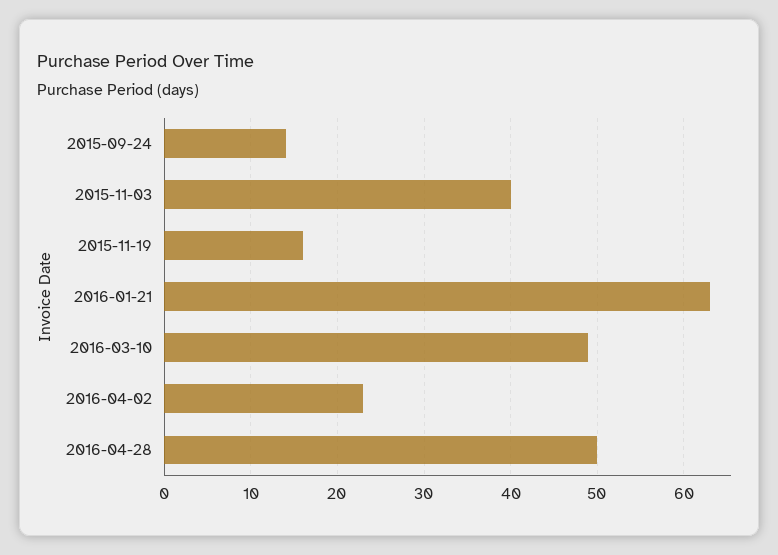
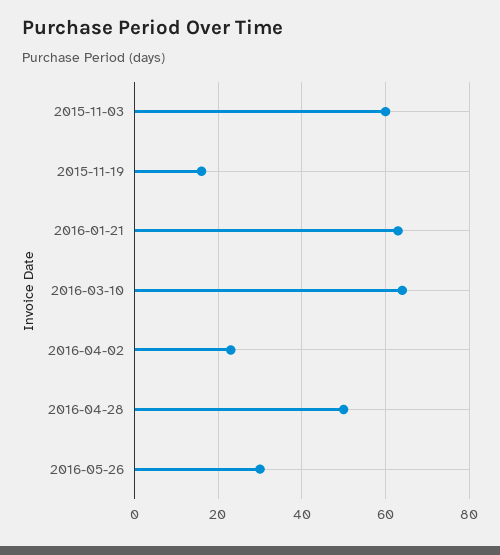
2015-09-24: 14 -> none
2015-11-03: 40 -> 60
2016-03-10: 49 -> 65
2016-05-26: none -> 30

